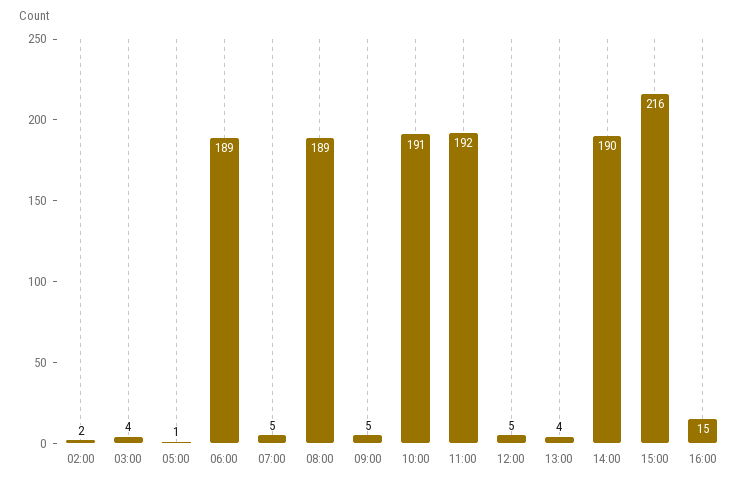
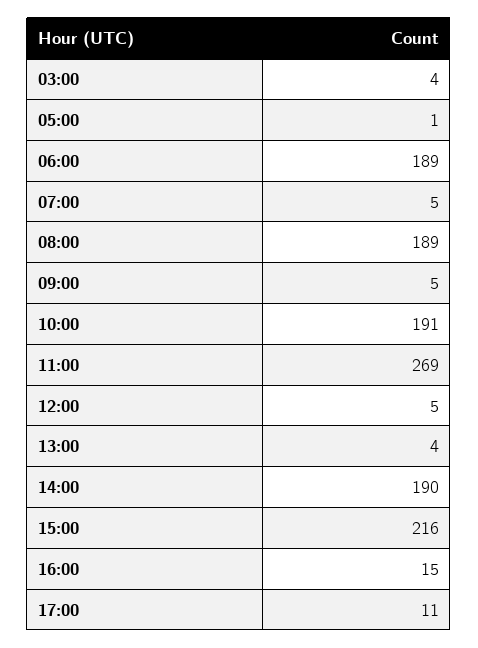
02:00: 2 -> none
11:00: 192 -> 269
17:00: none -> 11

